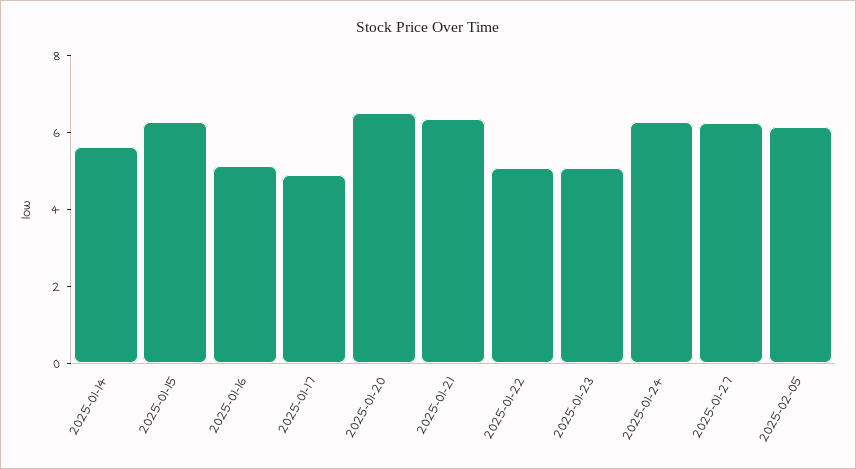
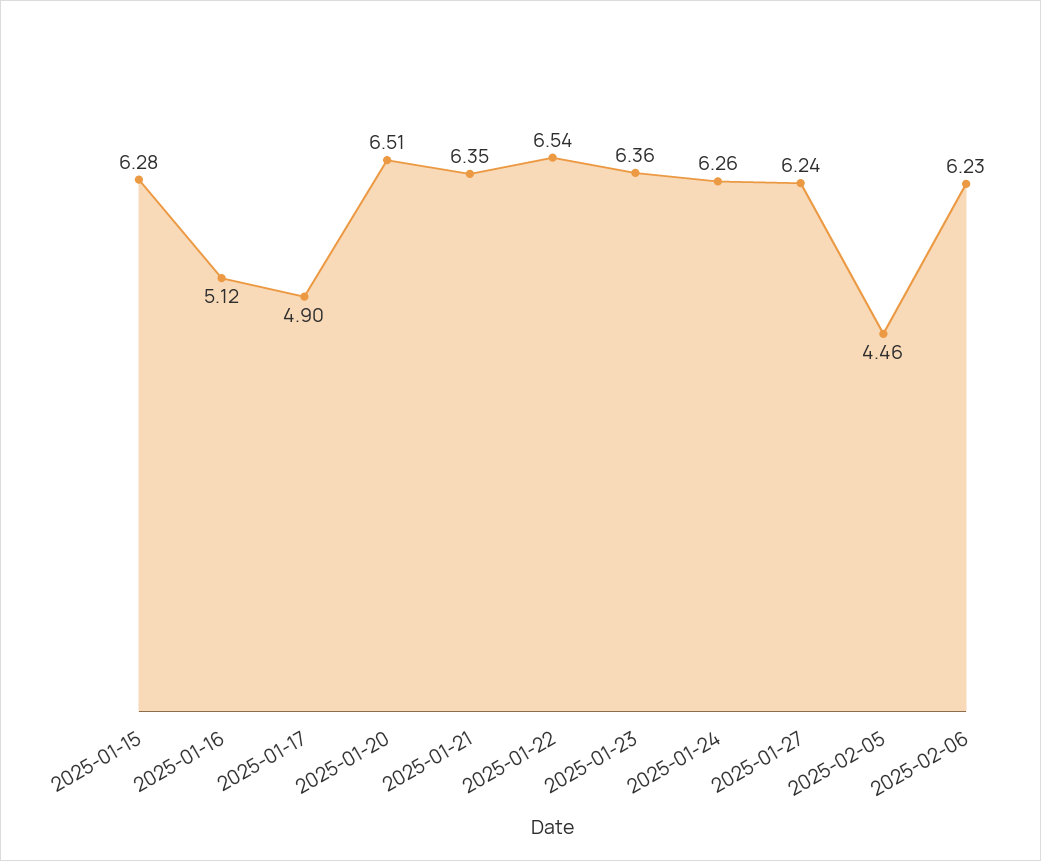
2025-01-14: 5.5 -> none
2025-01-22: 5 -> 6.54
2025-01-23: 5 -> 6.36
2025-02-05: 6 -> 4.46
2025-02-06: none -> 6.23

